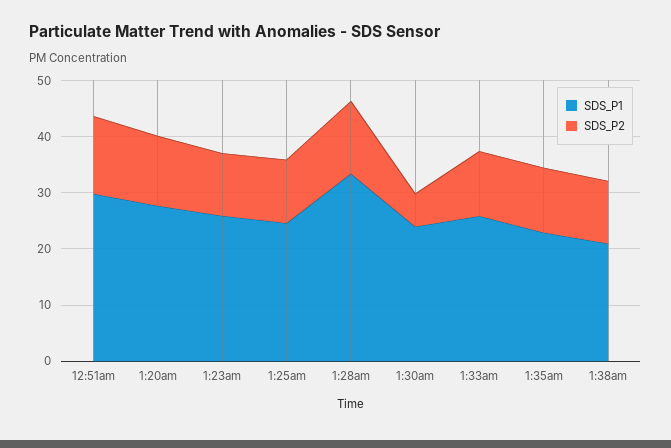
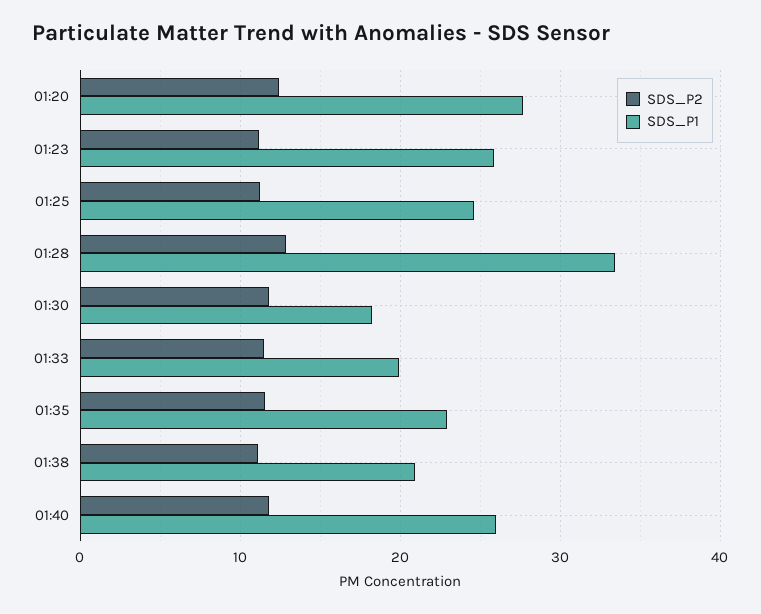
SDS_P1, 12:51am: 30 -> none
SDS_P2, 12:51am: 14 -> none
SDS_P1, 1:30am: 24 -> 18
SDS_P2, 1:30am: 6 -> 12
SDS_P1, 1:33am: 26 -> 20
SDS_P2, 01:40: none -> 12
SDS_P1, 01:40: none -> 26

